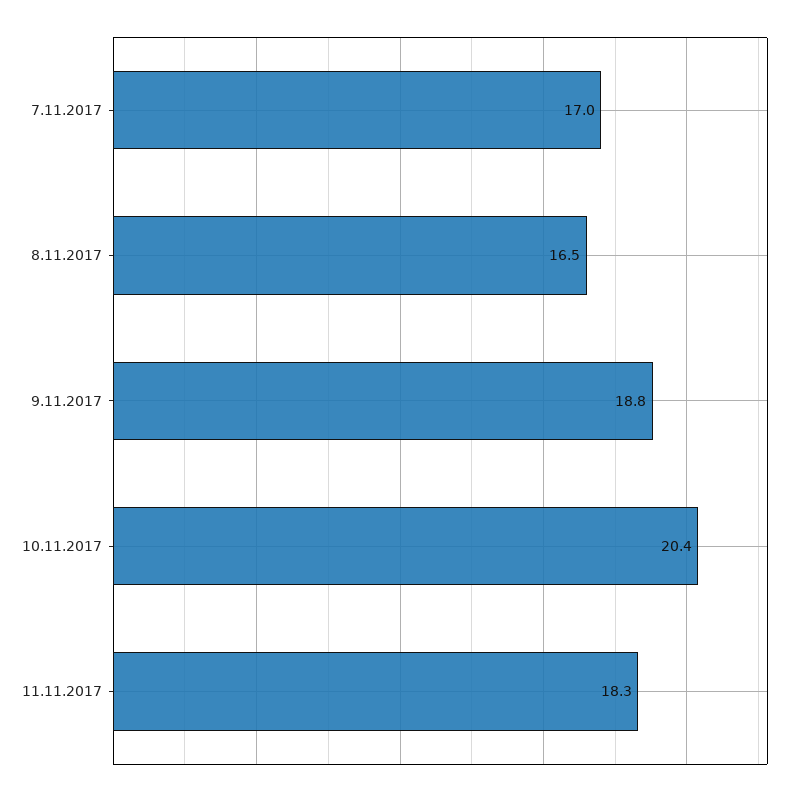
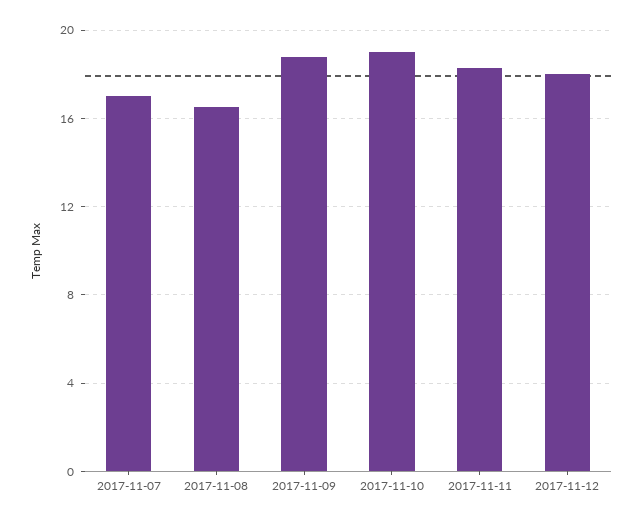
10.11.2017: 20.4 -> 19
2017-11-12: none -> 18

